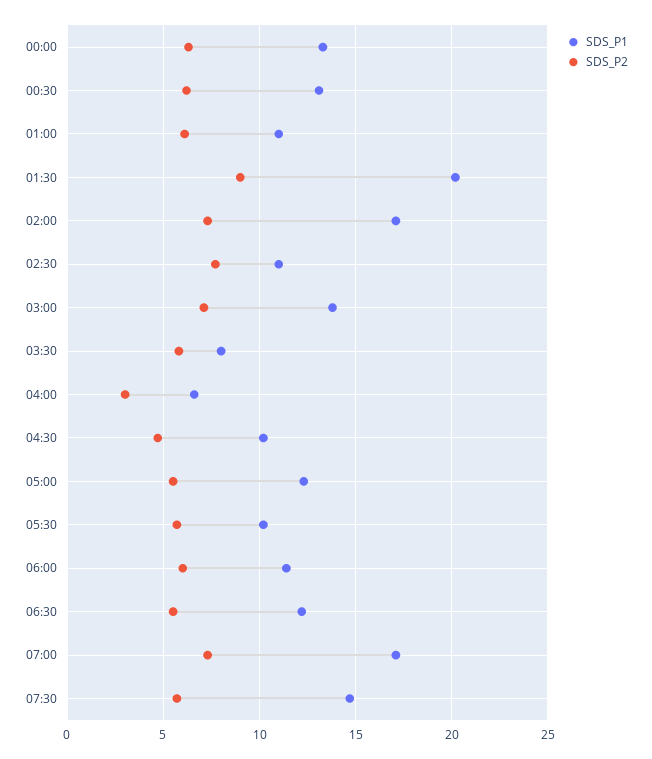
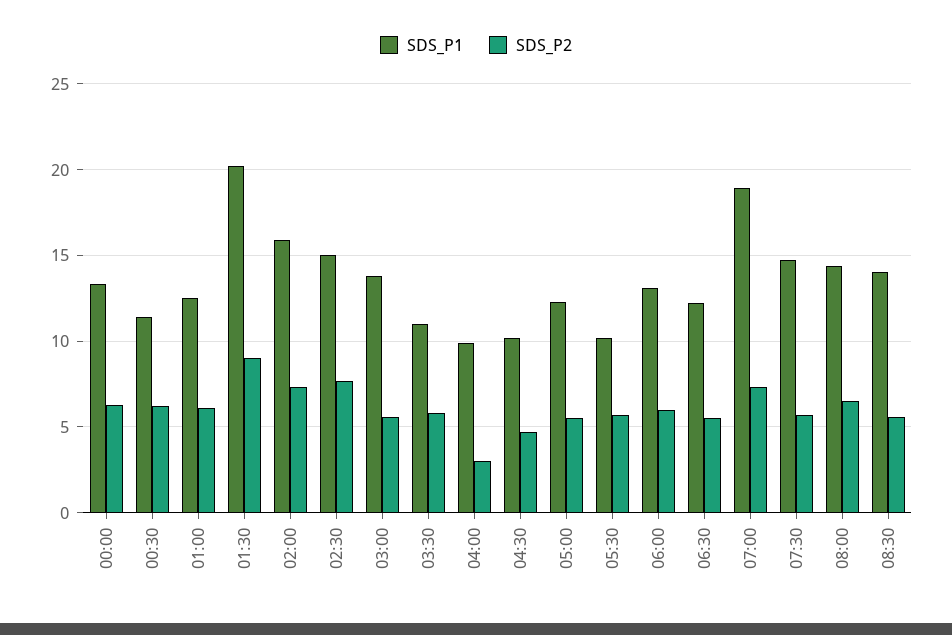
SDS_P1, 00:30: 13 -> 11.5
SDS_P1, 01:00: 11 -> 12.5
SDS_P1, 02:00: 17 -> 16
SDS_P1, 02:30: 11 -> 15
SDS_P2, 03:00: 7 -> 5.5
SDS_P1, 03:30: 8 -> 11
SDS_P1, 04:00: 6.5 -> 10
SDS_P1, 06:00: 11.5 -> 13
SDS_P1, 07:00: 17 -> 19
SDS_P1, 08:00: none -> 14.5
SDS_P2, 08:00: none -> 6.5
SDS_P1, 08:30: none -> 14
SDS_P2, 08:30: none -> 5.5

